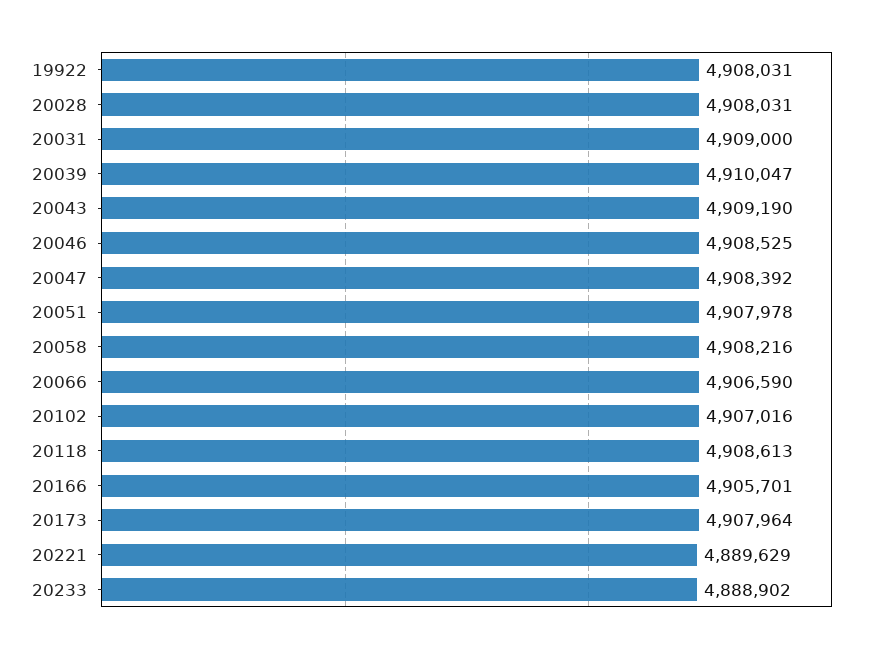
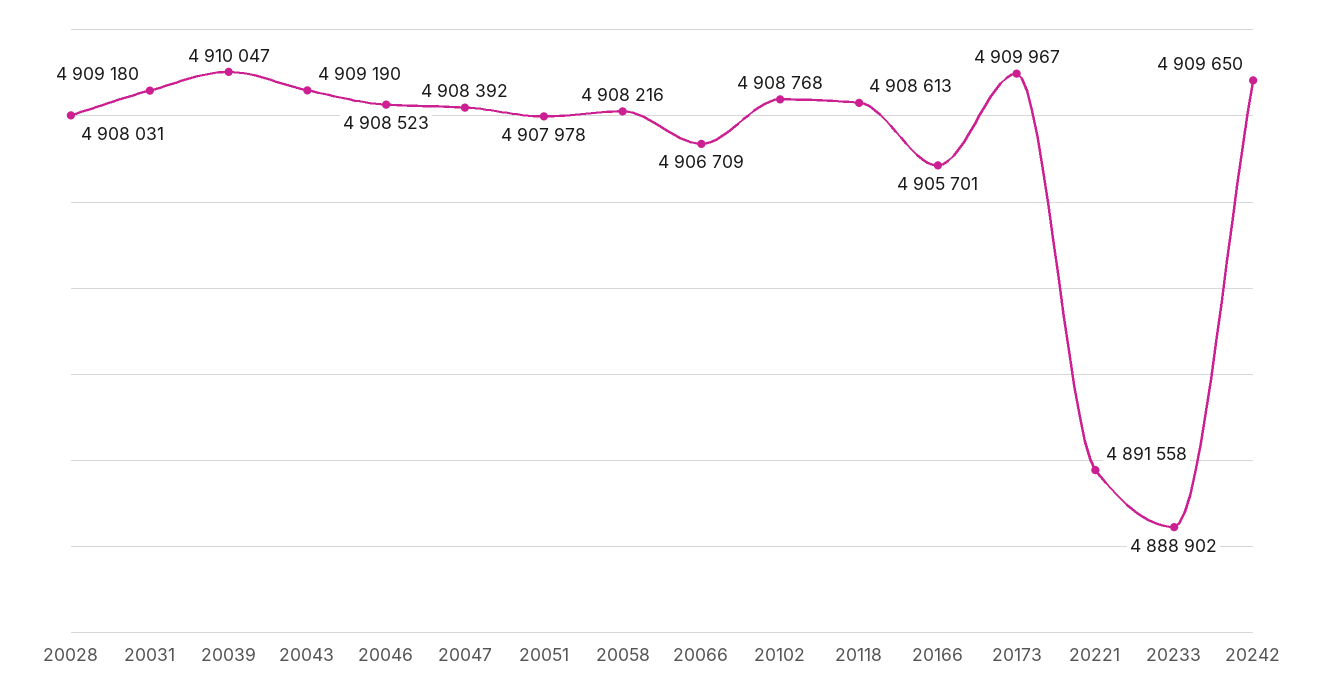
19922: 4908031 -> none
20031: 4909000 -> 4909180
20046: 4908525 -> 4908523
20066: 4906590 -> 4906709
20102: 4907016 -> 4908768
20173: 4907964 -> 4909967
20221: 4889629 -> 4891558
20242: none -> 4909650

